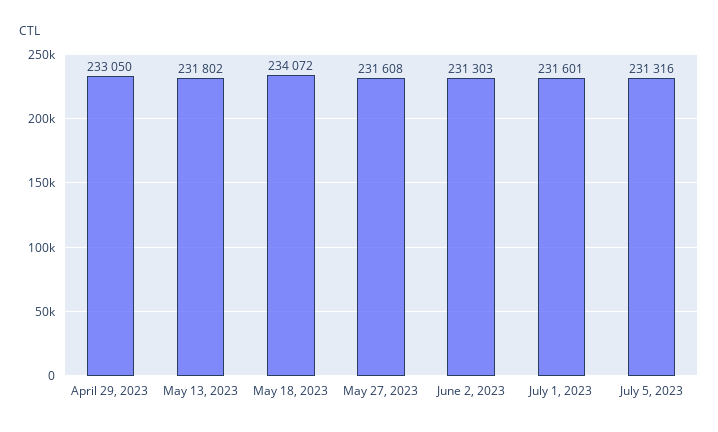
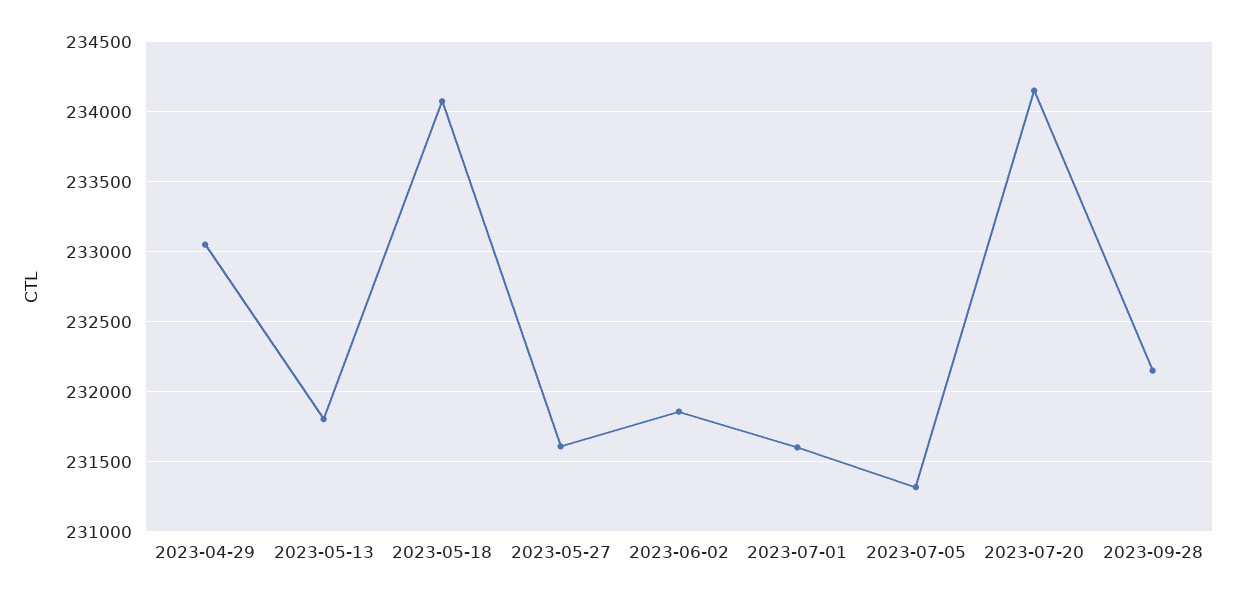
June 2, 2023: 231303 -> 231850
2023-07-20: none -> 234150
2023-09-28: none -> 232150

